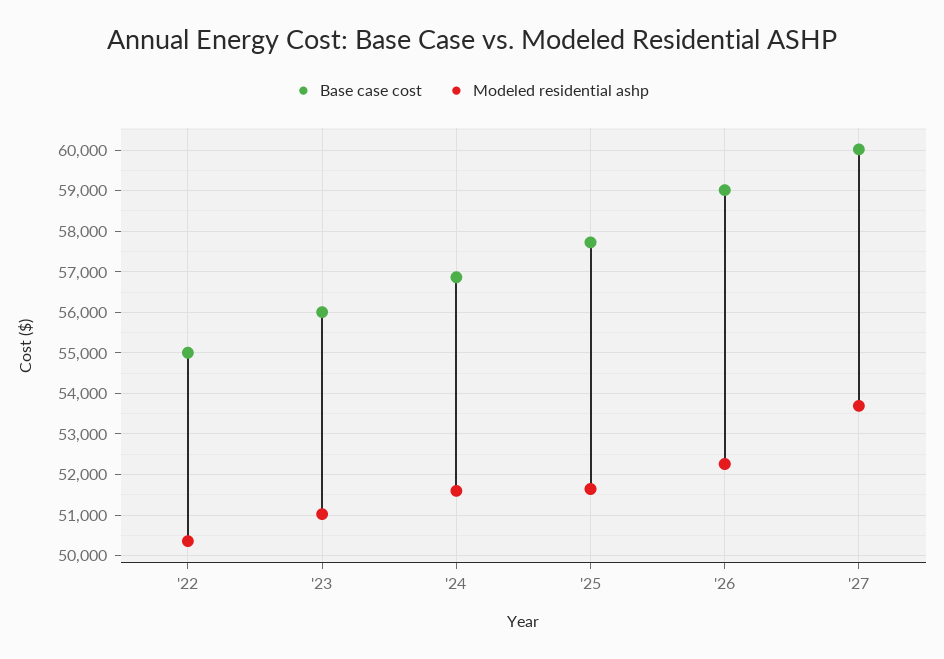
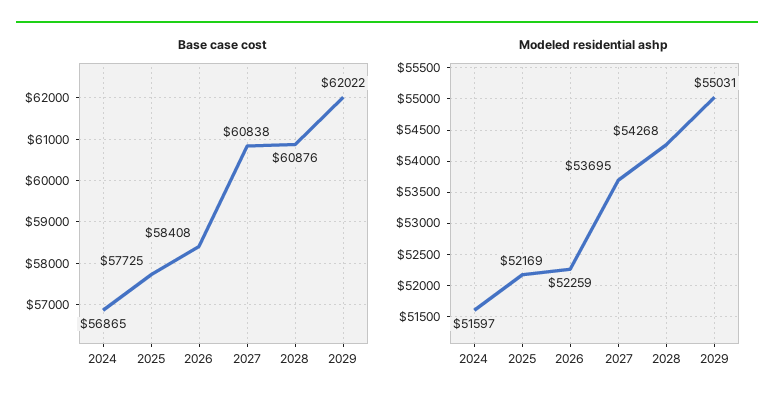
Base case cost, '22: 55000 -> none
Modeled residential ashp, '22: 50400 -> none
Base case cost, '23: 56000 -> none
Modeled residential ashp, '23: 51000 -> none
Modeled residential ashp, '25: 51600 -> 52169
Base case cost, '26: 59000 -> 58408
Base case cost, '27: 60000 -> 60838
Base case cost, 2028: none -> 60876
Base case cost, 2029: none -> 62022
Modeled residential ashp, 2028: none -> 54268
Modeled residential ashp, 2029: none -> 55031

